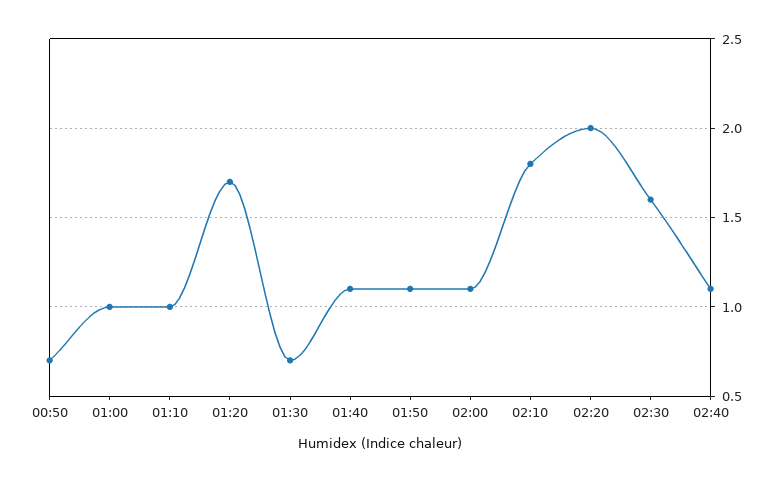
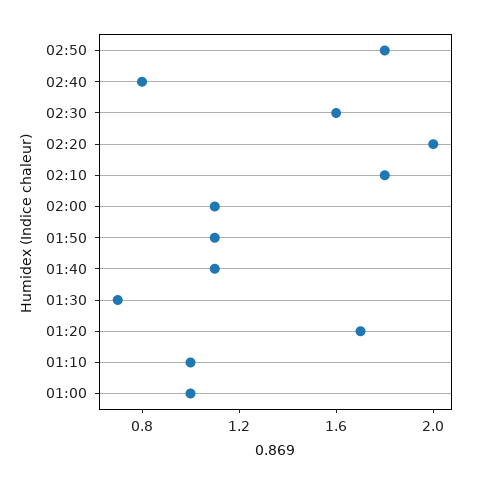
00:50: 0.7 -> none
02:40: 1.1 -> 0.8
02:50: none -> 1.8

